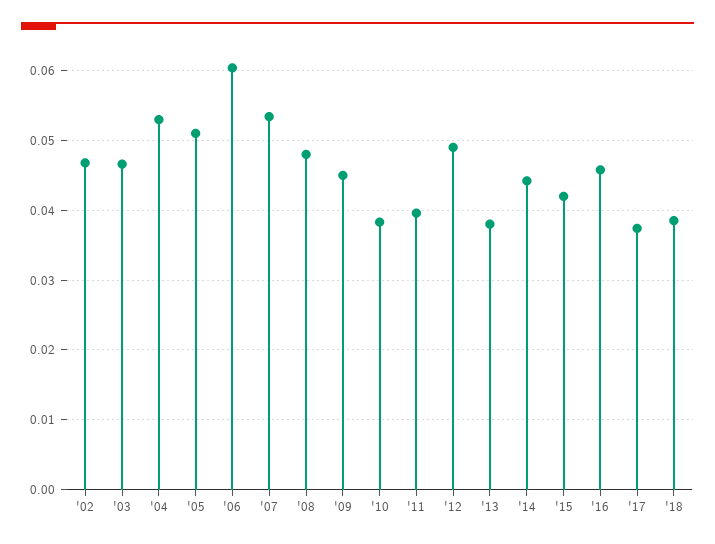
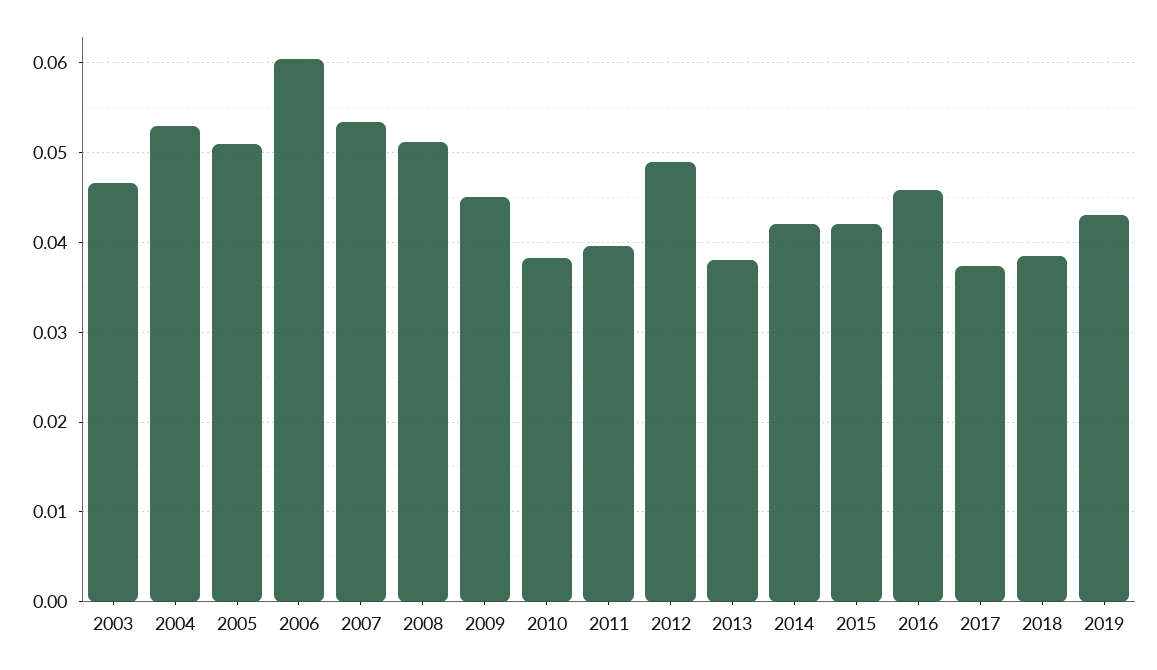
'02: 0.047 -> none
'08: 0.048 -> 0.051
'14: 0.044 -> 0.042
2019: none -> 0.043

